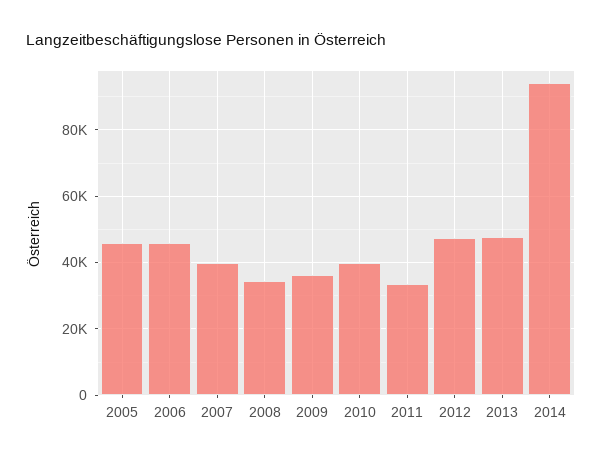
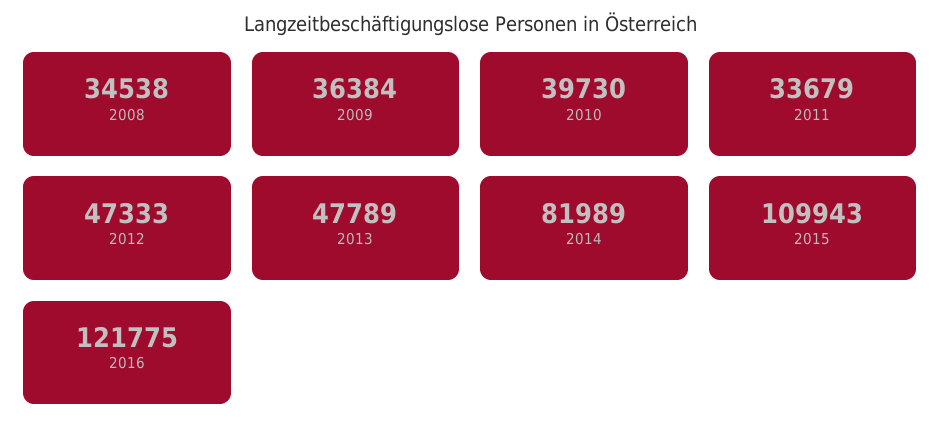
2005: 46000 -> none
2006: 46000 -> none
2007: 40000 -> none
2014: 94000 -> 81989
2015: none -> 109943
2016: none -> 121775

